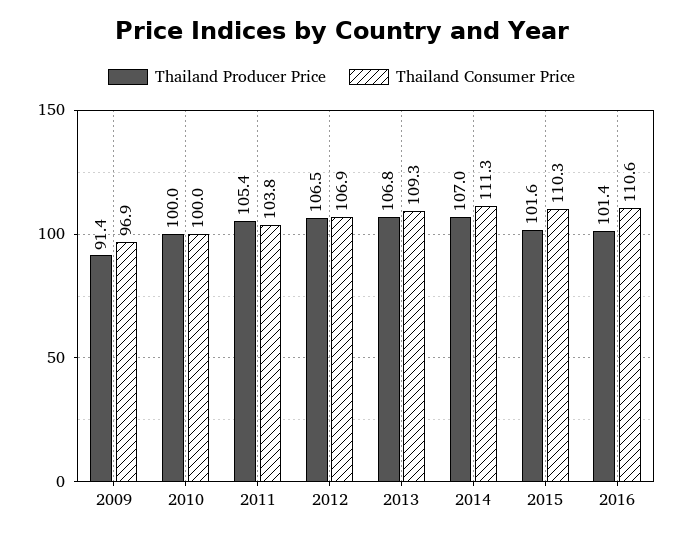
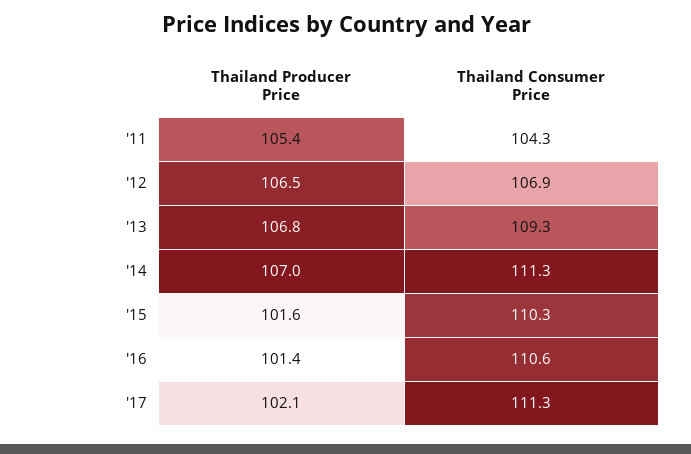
Thailand Producer Price, 2009: 91.4 -> none
Thailand Consumer Price, 2009: 96.9 -> none
Thailand Producer Price, 2010: 100 -> none
Thailand Consumer Price, 2010: 100 -> none
Thailand Consumer Price, 2011: 103.8 -> 104.3
Thailand Producer Price, '17: none -> 102.1
Thailand Consumer Price, '17: none -> 111.3

